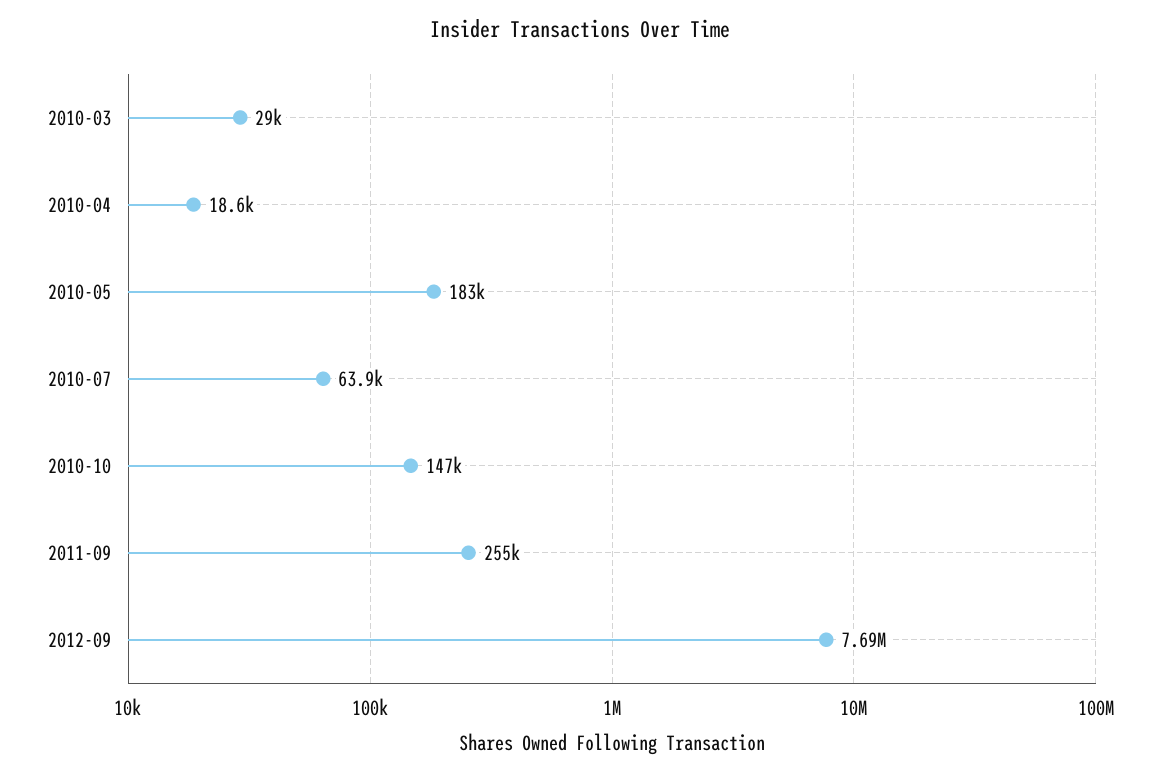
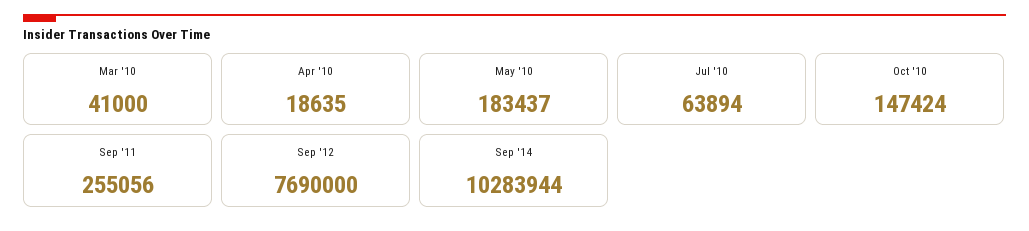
2010-03: 29000 -> 41000
Sep '14: none -> 10283944

